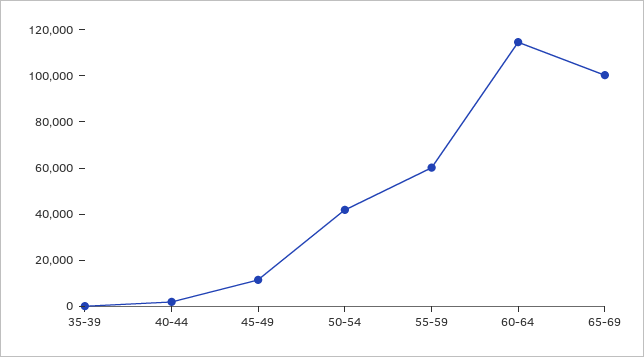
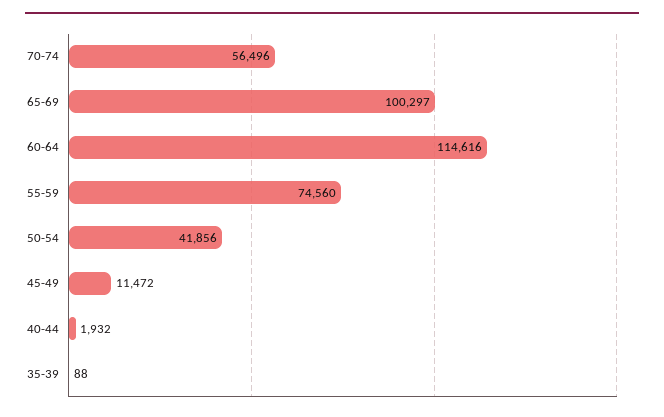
55-59: 60000 -> 74560
70-74: none -> 56496

